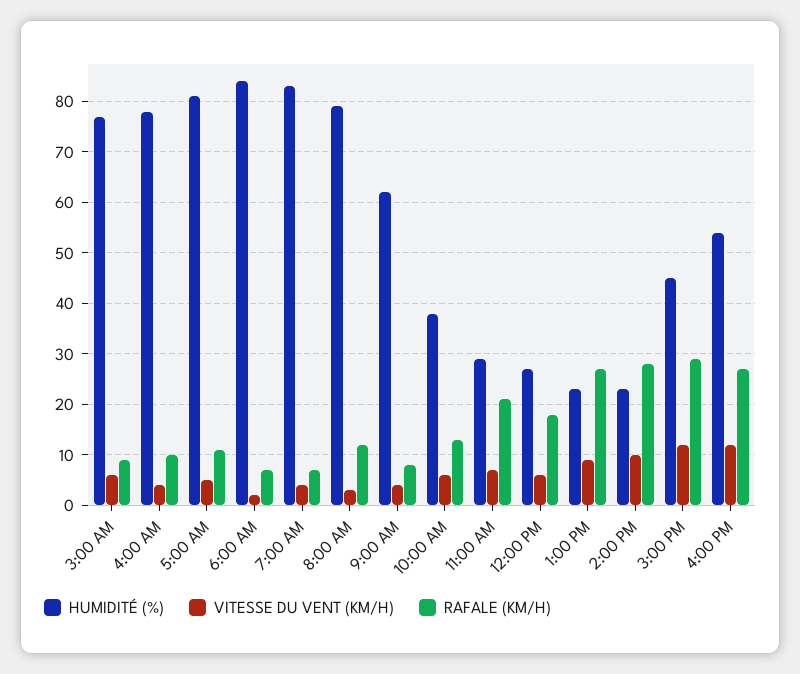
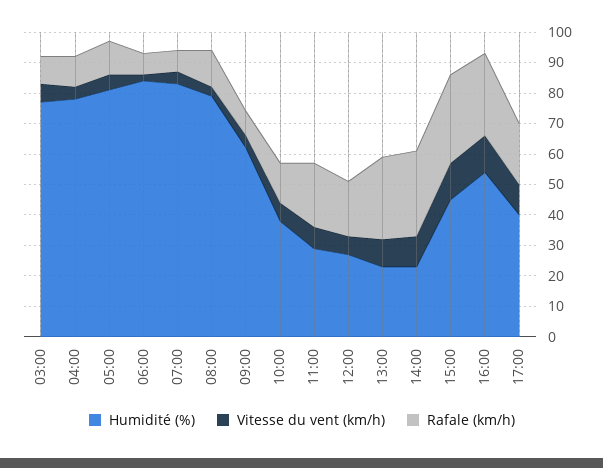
HUMIDITÉ (%), 17:00: none -> 40
VITESSE DU VENT (KM/H), 17:00: none -> 10
RAFALE (KM/H), 17:00: none -> 20

